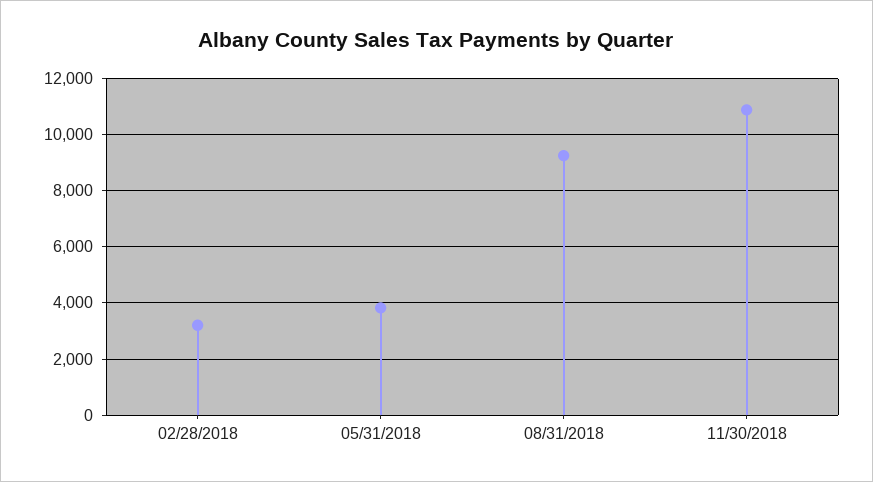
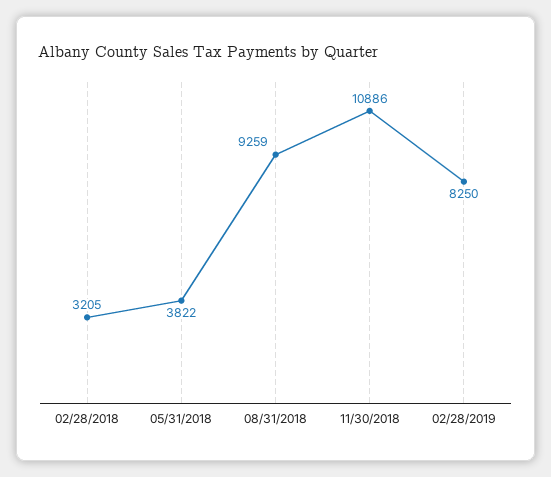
02/28/2019: none -> 8250

